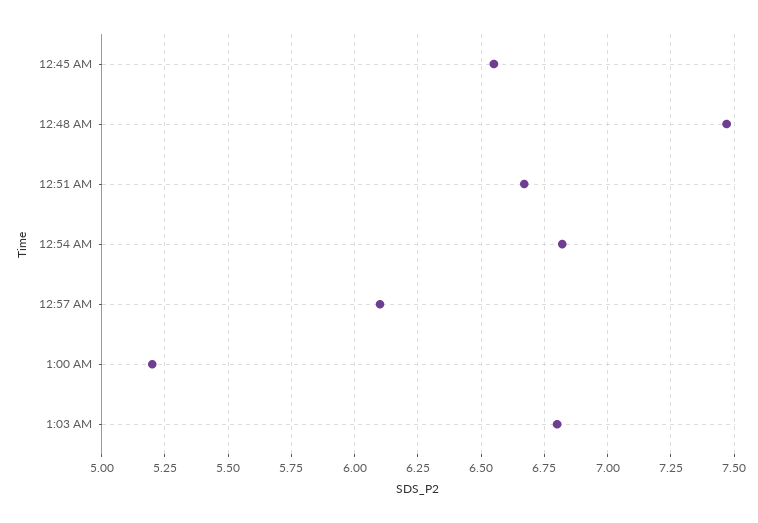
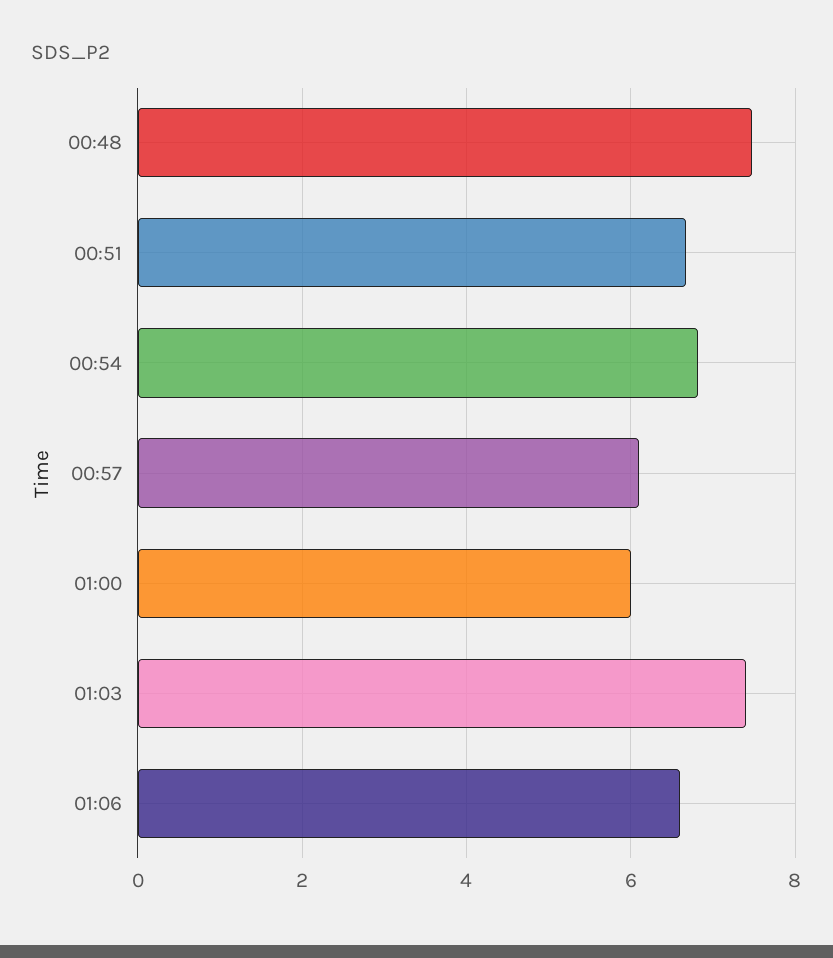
12:45 AM: 6.55 -> none
1:00 AM: 5.2 -> 6
1:03 AM: 6.8 -> 7.4
01:06: none -> 6.6

